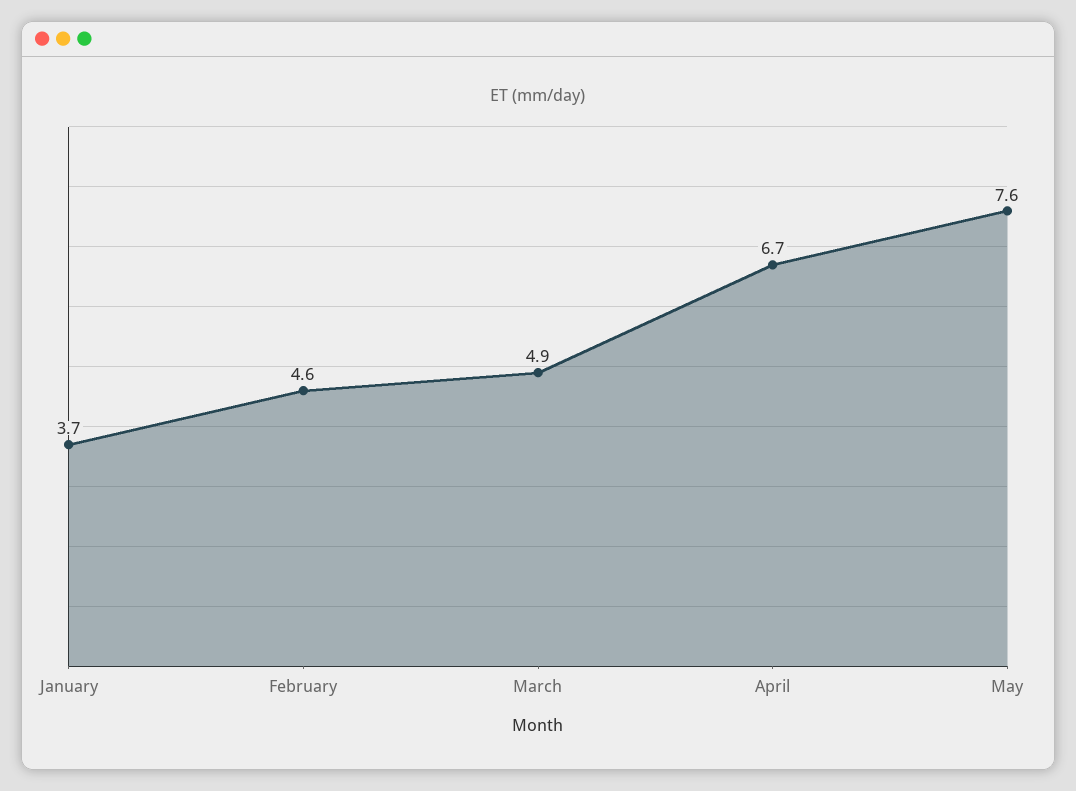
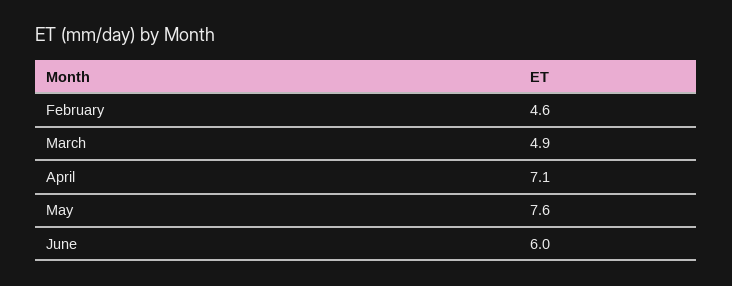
January: 3.7 -> none
April: 6.7 -> 7.1
June: none -> 6

